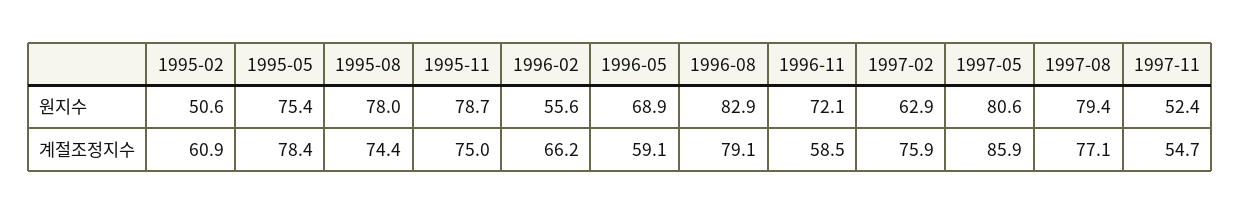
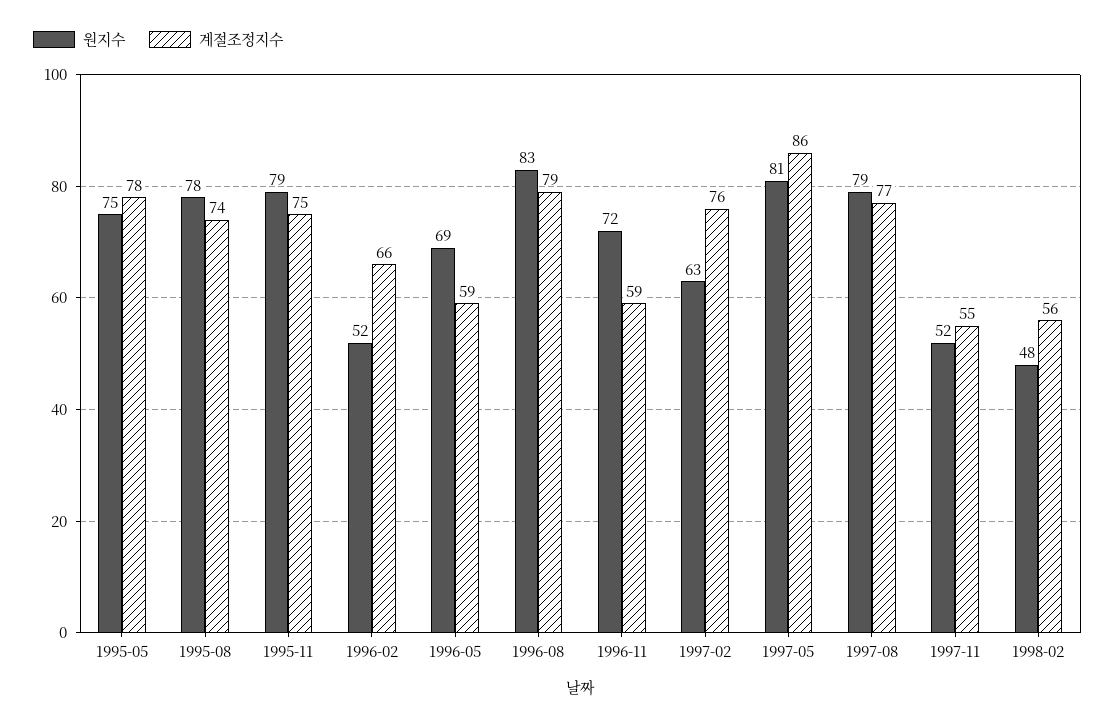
원지수, 1995-02: 50.6 -> none
원지수, 1996-02: 55.6 -> 52
계절조정지수, 1995-02: 60.9 -> none
원지수, 1998-02: none -> 48
계절조정지수, 1998-02: none -> 56

